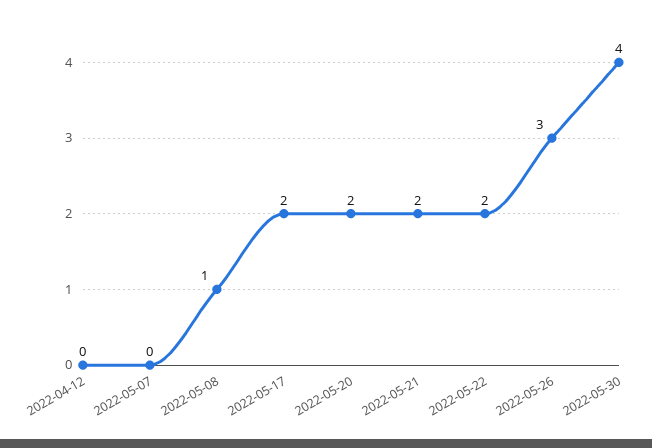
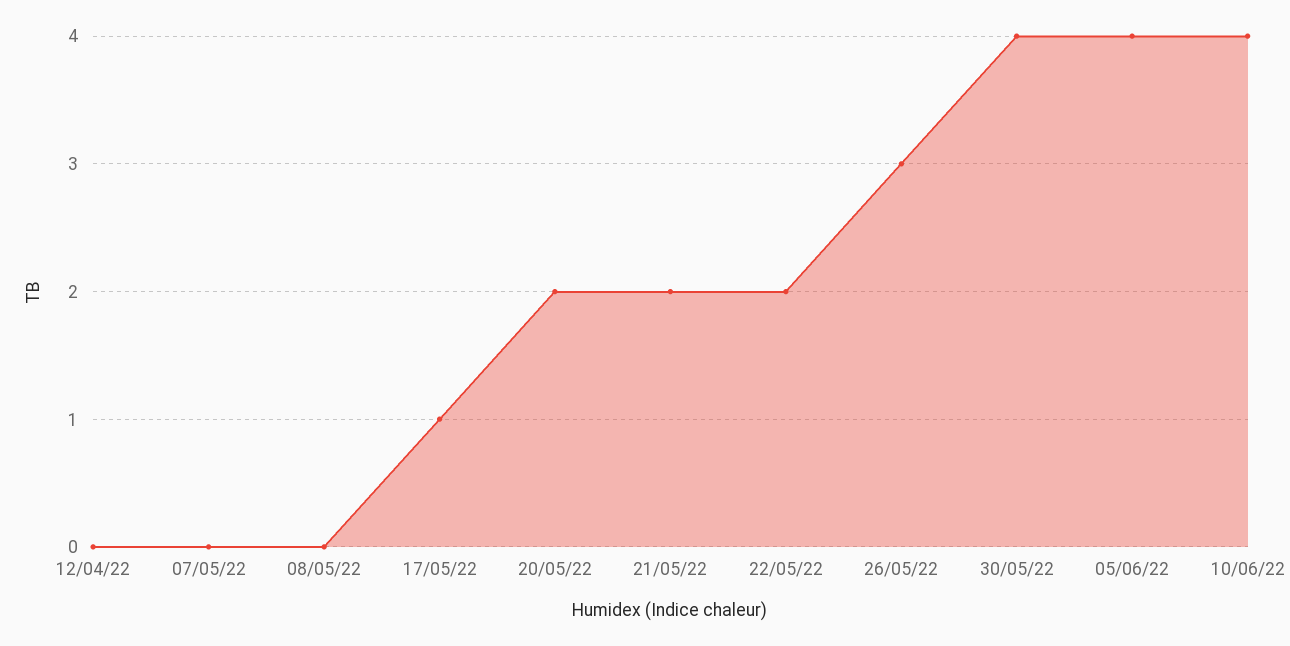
2022-05-08: 1 -> 0
2022-05-17: 2 -> 1
05/06/22: none -> 4
10/06/22: none -> 4

